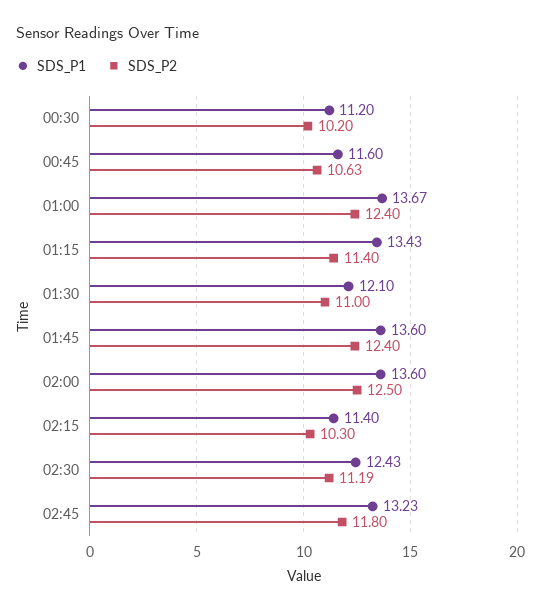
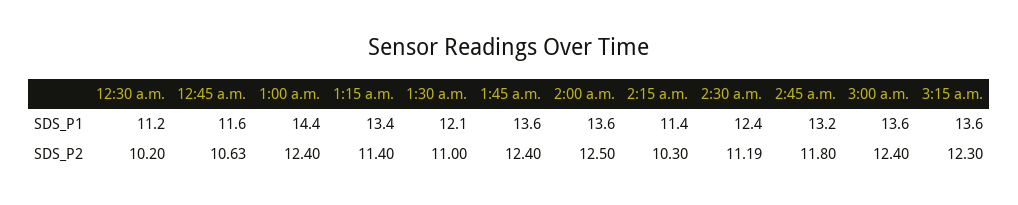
SDS_P1, 01:00: 13.67 -> 14.4
SDS_P1, 3:00 a.m.: none -> 13.6
SDS_P1, 3:15 a.m.: none -> 13.6
SDS_P2, 3:00 a.m.: none -> 12.4
SDS_P2, 3:15 a.m.: none -> 12.3

